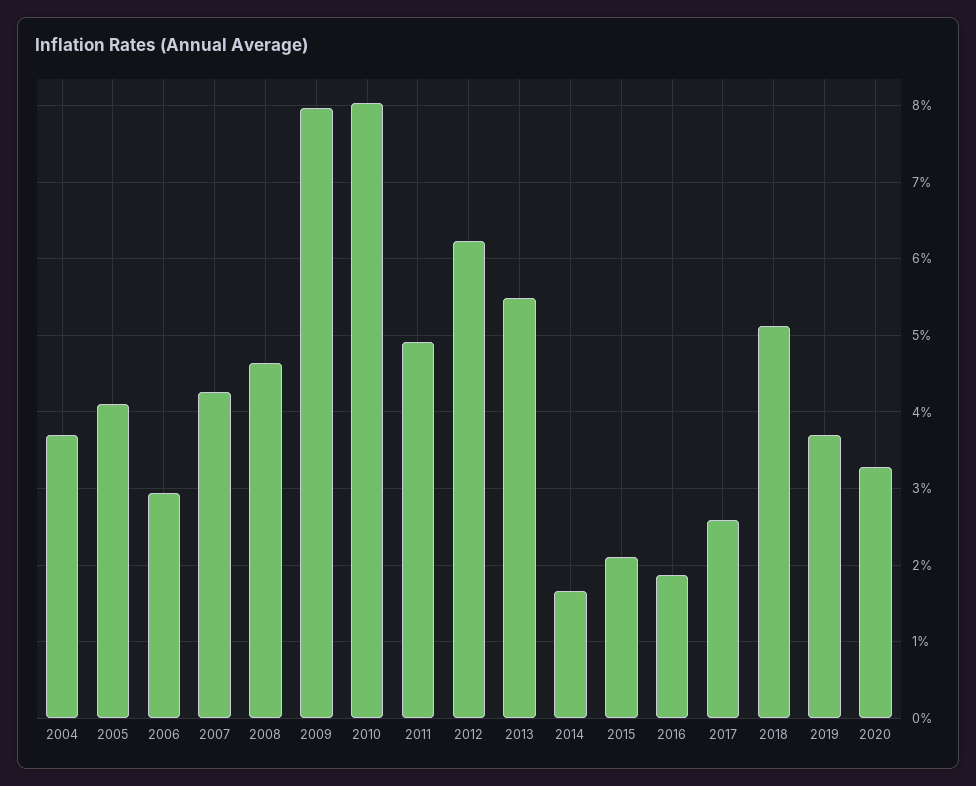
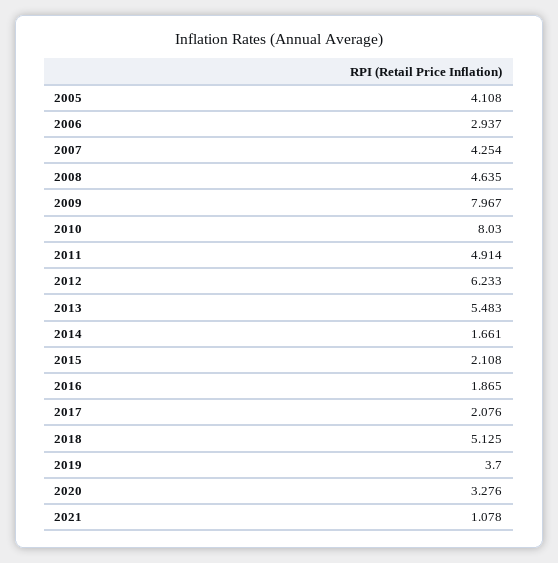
2004: 3.7 -> none
2017: 2.6 -> 2.076
2021: none -> 1.078

